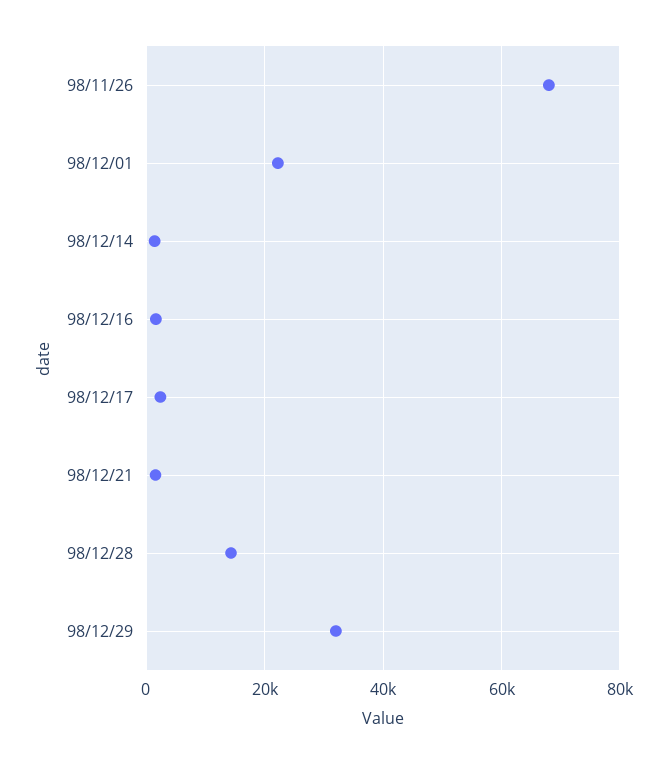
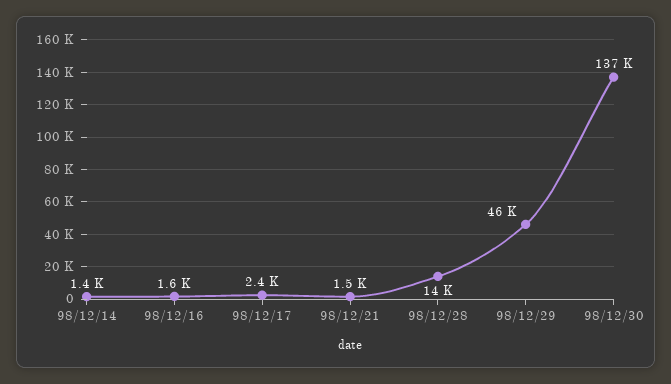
98/11/26: 68000 -> none
98/12/01: 22000 -> none
98/12/29: 32000 -> 46000
98/12/30: none -> 137000

